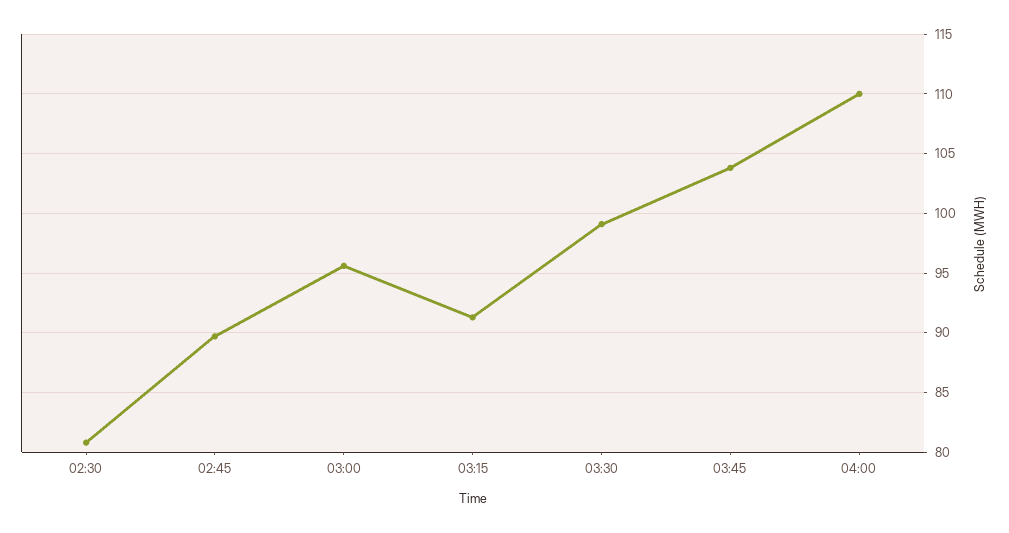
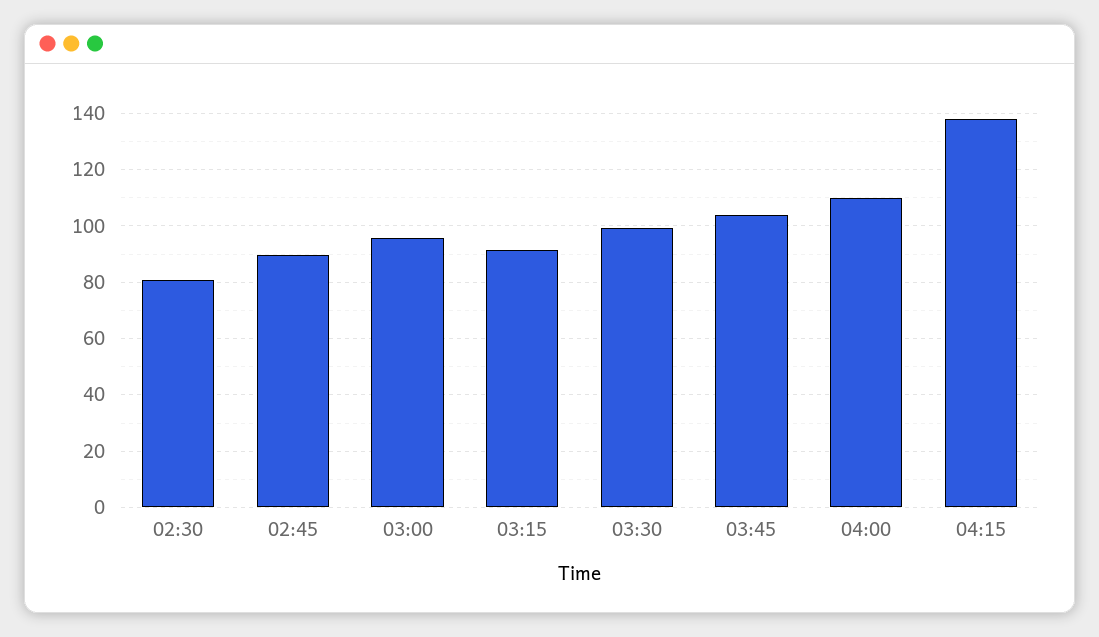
04:15: none -> 137.5

